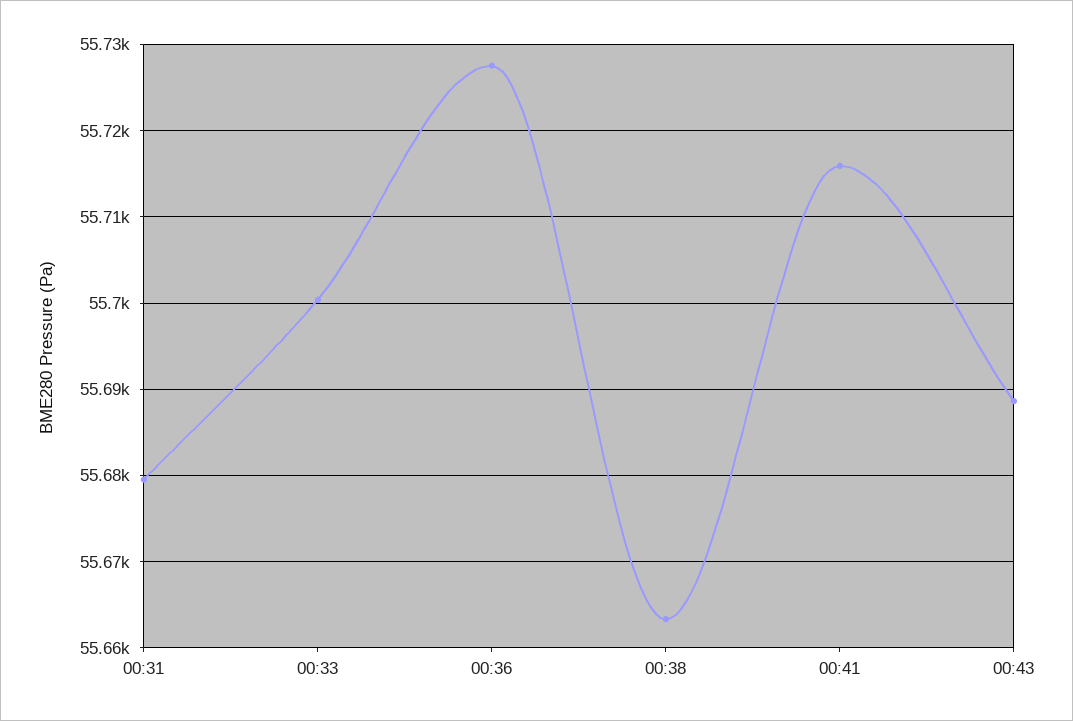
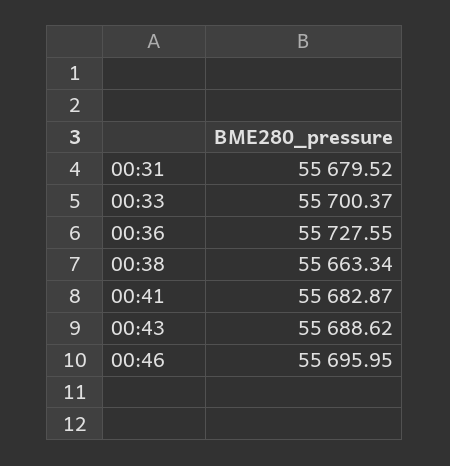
00:41: 55716 -> 55682.87
00:46: none -> 55695.95

